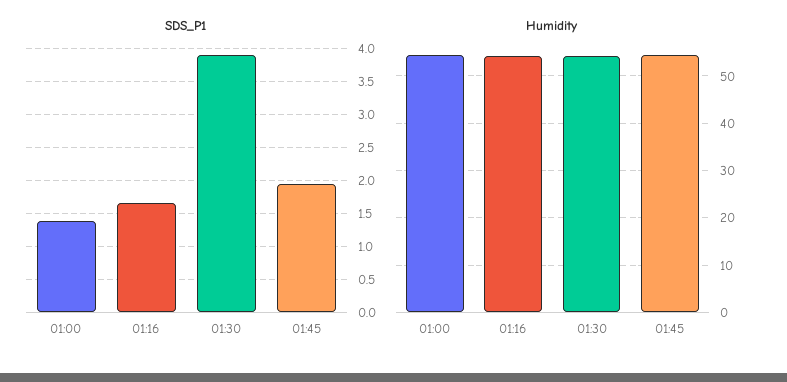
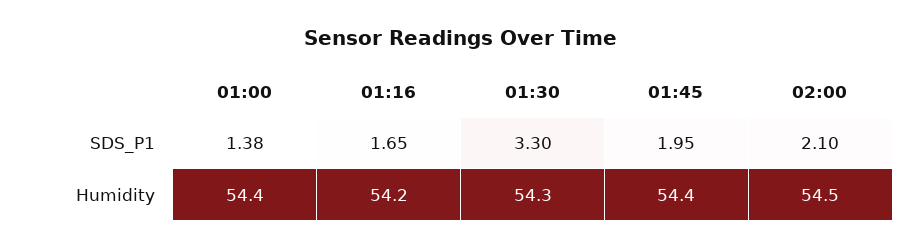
SDS_P1, 01:30: 3.9 -> 3.3
SDS_P1, 02:00: none -> 2.1
Humidity, 02:00: none -> 54.5

